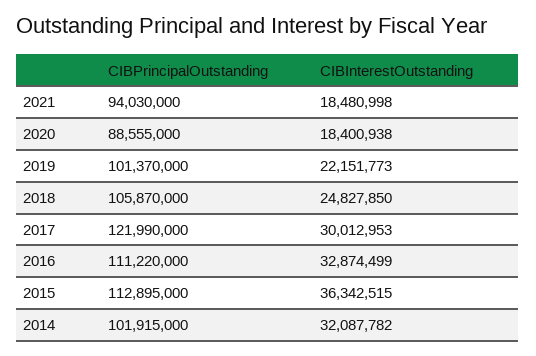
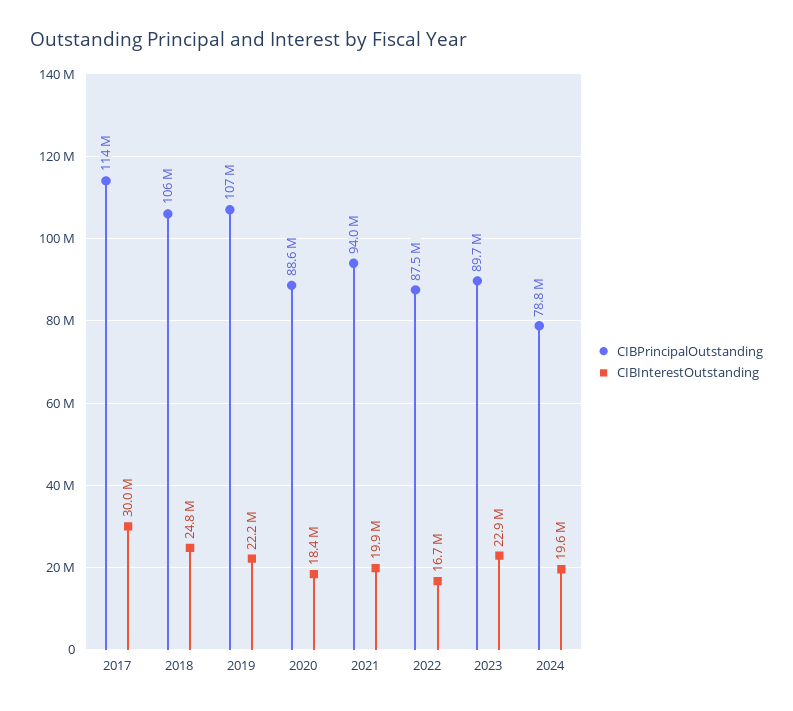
CIBInterestOutstanding, 2021: 18480998 -> 19900000
CIBPrincipalOutstanding, 2019: 101370000 -> 107000000
CIBPrincipalOutstanding, 2017: 121990000 -> 114000000
CIBPrincipalOutstanding, 2016: 111220000 -> none
CIBInterestOutstanding, 2016: 32874499 -> none
CIBPrincipalOutstanding, 2015: 112895000 -> none
CIBInterestOutstanding, 2015: 36342515 -> none
CIBPrincipalOutstanding, 2014: 101915000 -> none
CIBInterestOutstanding, 2014: 32087782 -> none
CIBPrincipalOutstanding, 2022: none -> 87500000
CIBInterestOutstanding, 2022: none -> 16700000
CIBPrincipalOutstanding, 2023: none -> 89700000
CIBInterestOutstanding, 2023: none -> 22900000
CIBPrincipalOutstanding, 2024: none -> 78800000
CIBInterestOutstanding, 2024: none -> 19600000

